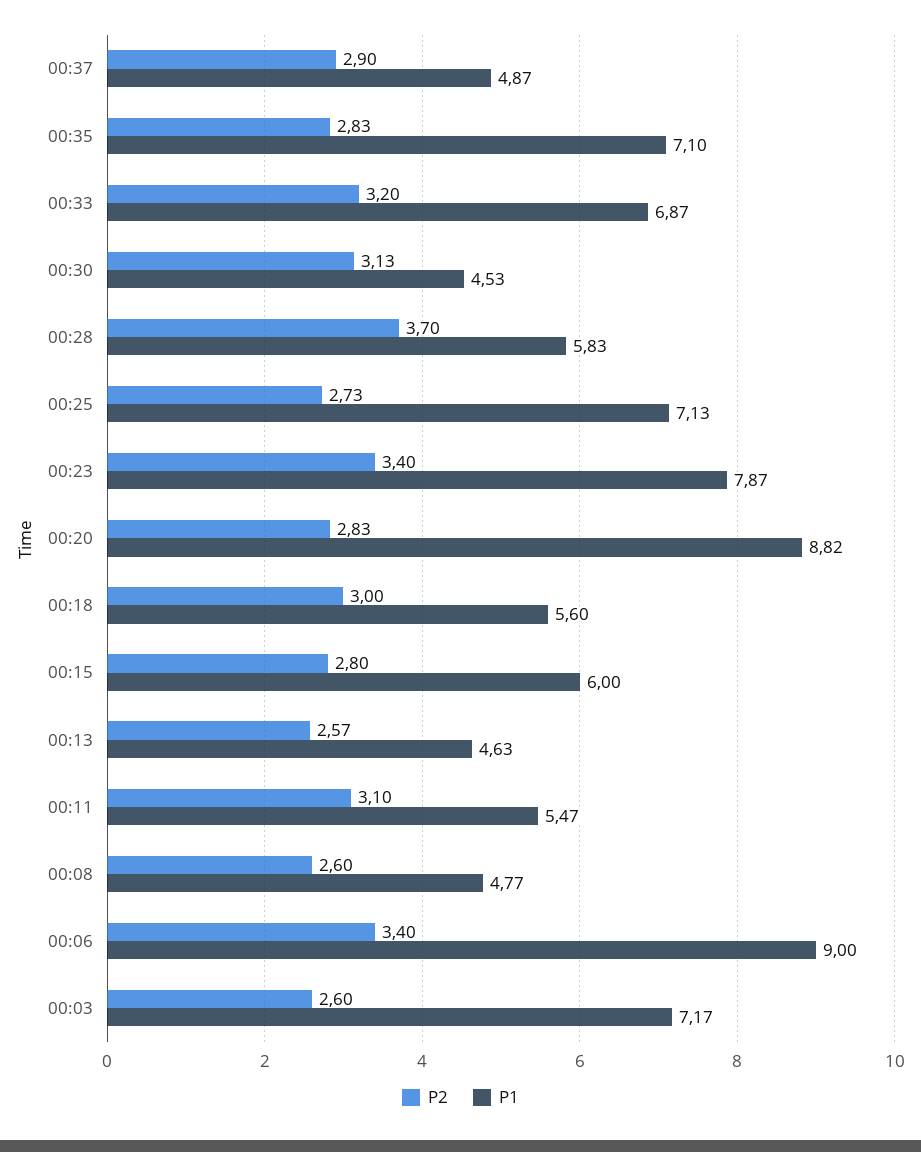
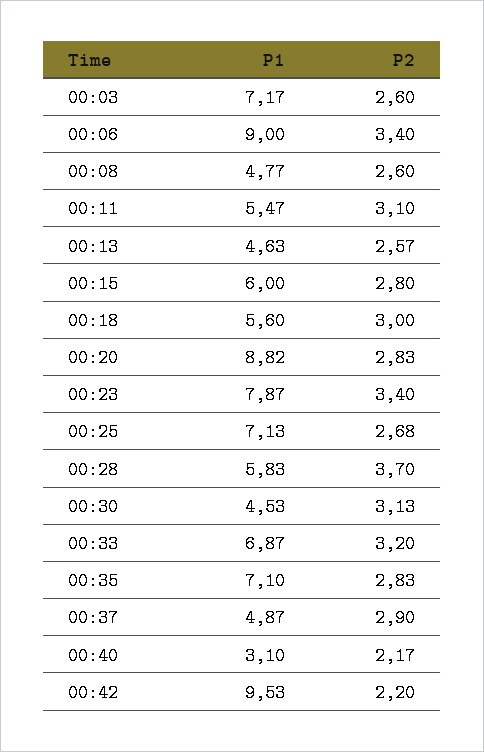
P2, 00:25: 2.73 -> 2.68
P1, 00:40: none -> 3.1
P2, 00:40: none -> 2.17
P1, 00:42: none -> 9.53
P2, 00:42: none -> 2.2

